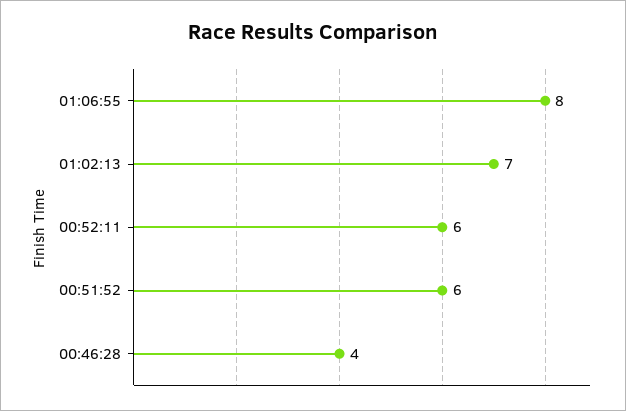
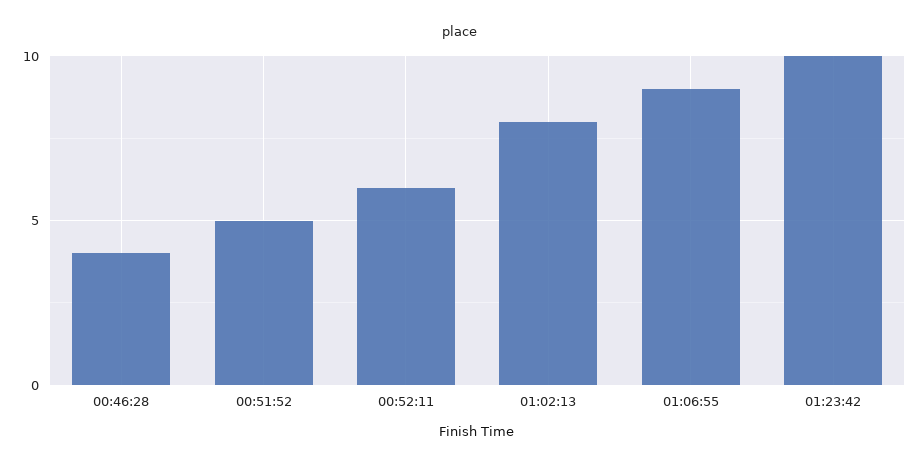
01:06:55: 8 -> 9
01:02:13: 7 -> 8
00:51:52: 6 -> 5
01:23:42: none -> 10

